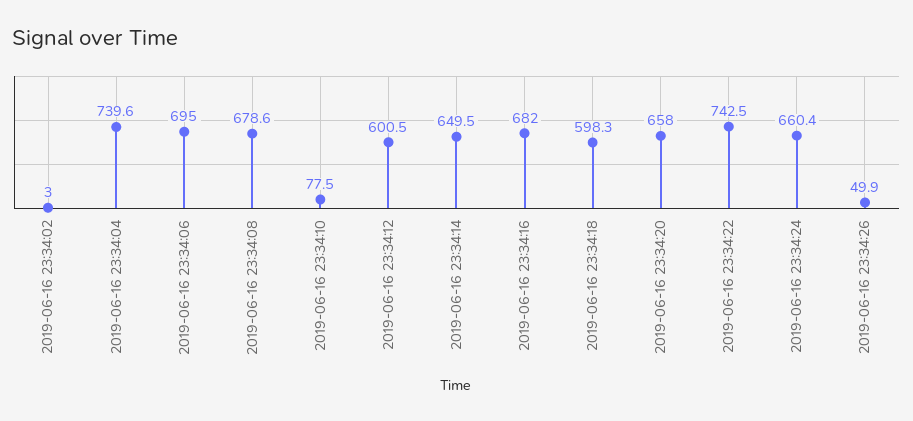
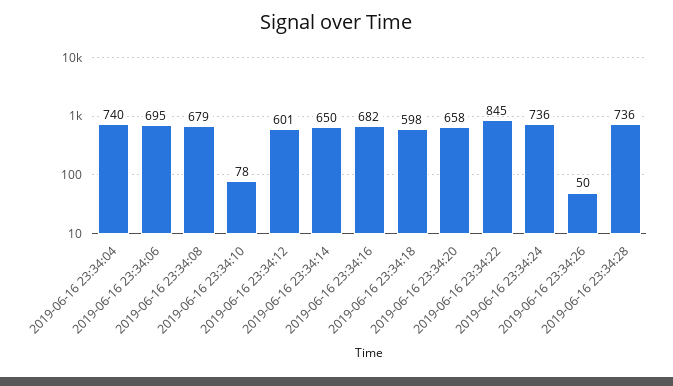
2019-06-16 23:34:02: 3 -> none
2019-06-16 23:34:22: 742.5 -> 845
2019-06-16 23:34:24: 660.4 -> 736
2019-06-16 23:34:28: none -> 736

